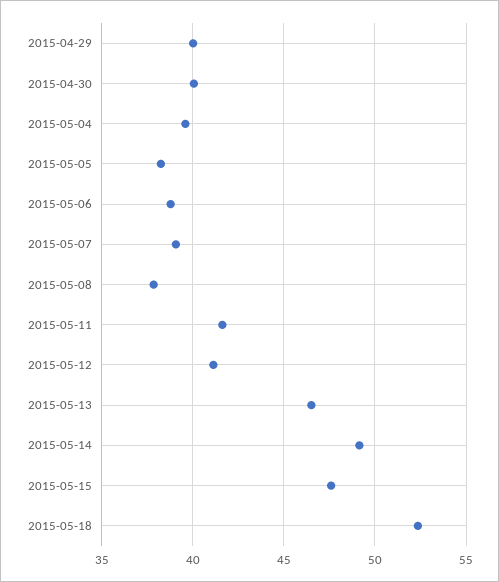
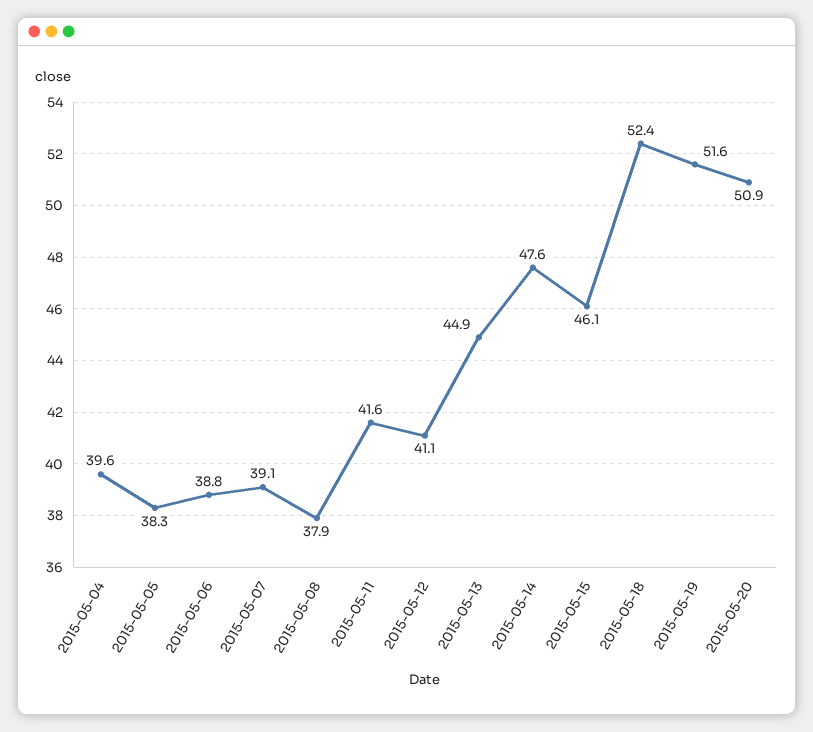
2015-04-29: 40 -> none
2015-04-30: 40 -> none
2015-05-13: 46.5 -> 44.9
2015-05-14: 49 -> 47.6
2015-05-15: 47.5 -> 46.1
2015-05-19: none -> 51.6
2015-05-20: none -> 50.9

